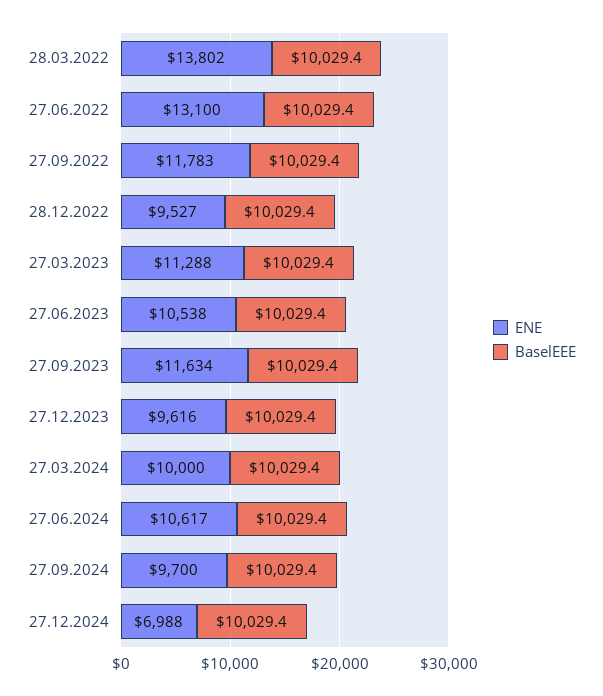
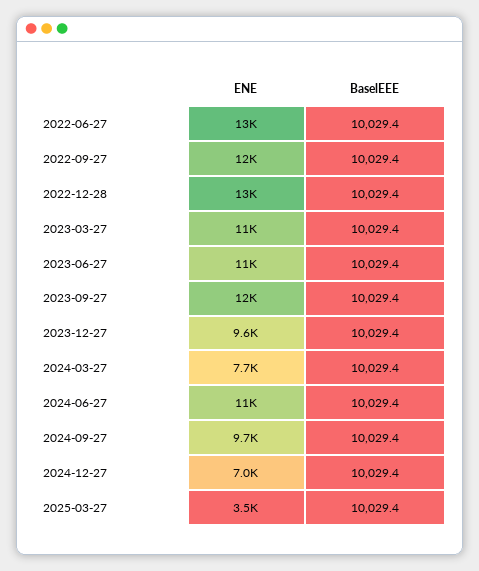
ENE, 28.03.2022: 13802 -> none
BaselEEE, 28.03.2022: 10029.4 -> none
ENE, 28.12.2022: 9527 -> 13000
ENE, 27.03.2024: 10000 -> 7700
ENE, 2025-03-27: none -> 3500
BaselEEE, 2025-03-27: none -> 10029.4

